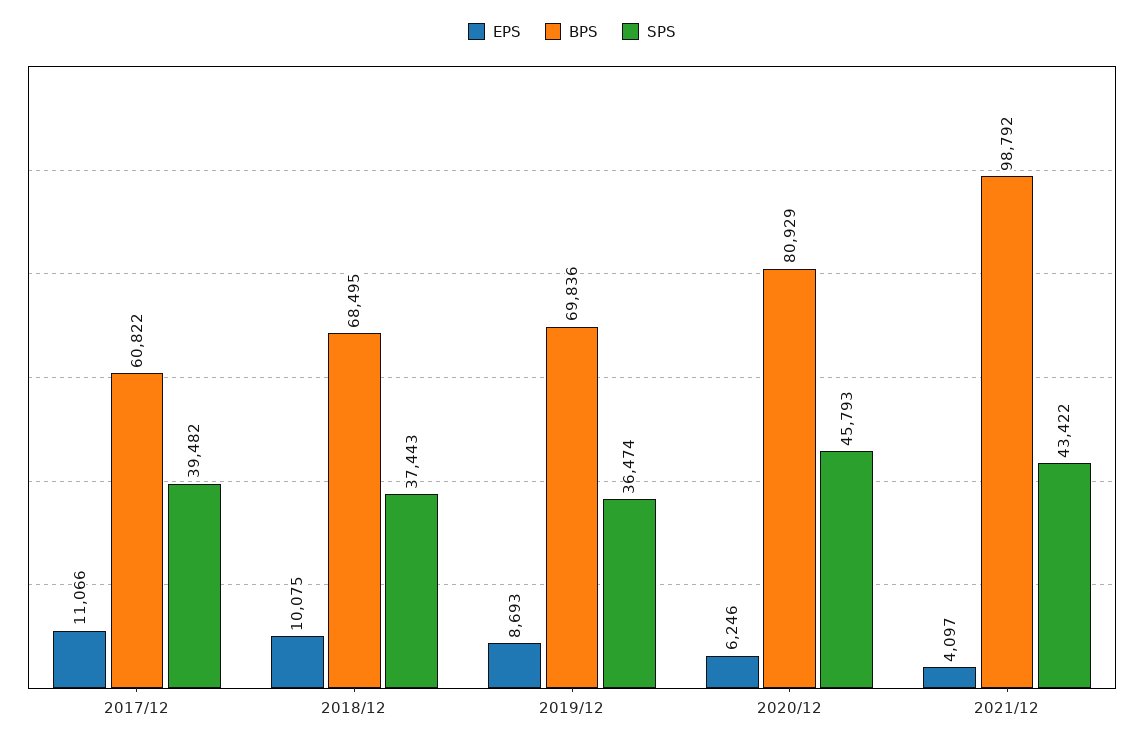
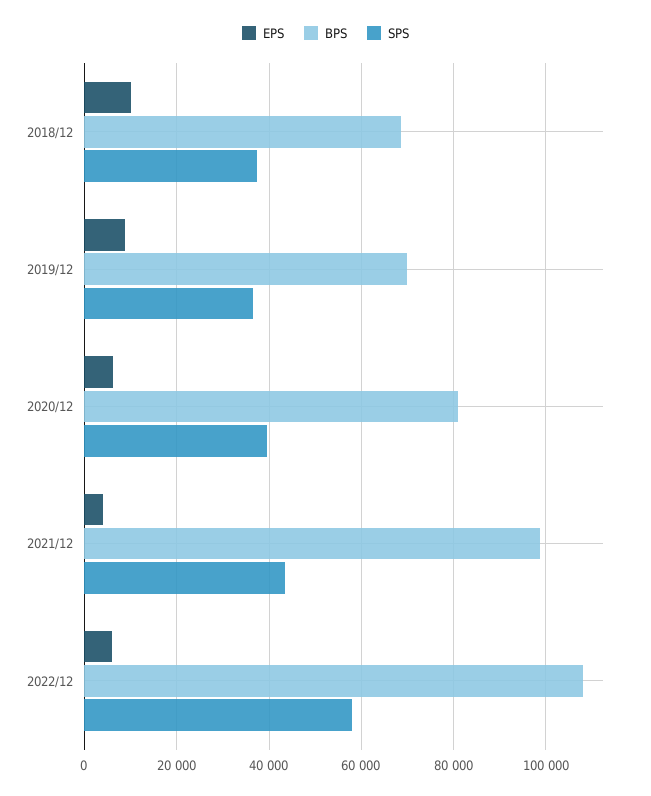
EPS, 2017/12: 11066 -> none
BPS, 2017/12: 60822 -> none
SPS, 2017/12: 39482 -> none
SPS, 2020/12: 45793 -> 40000
EPS, 2022/12: none -> 6000
BPS, 2022/12: none -> 108000
SPS, 2022/12: none -> 58000

